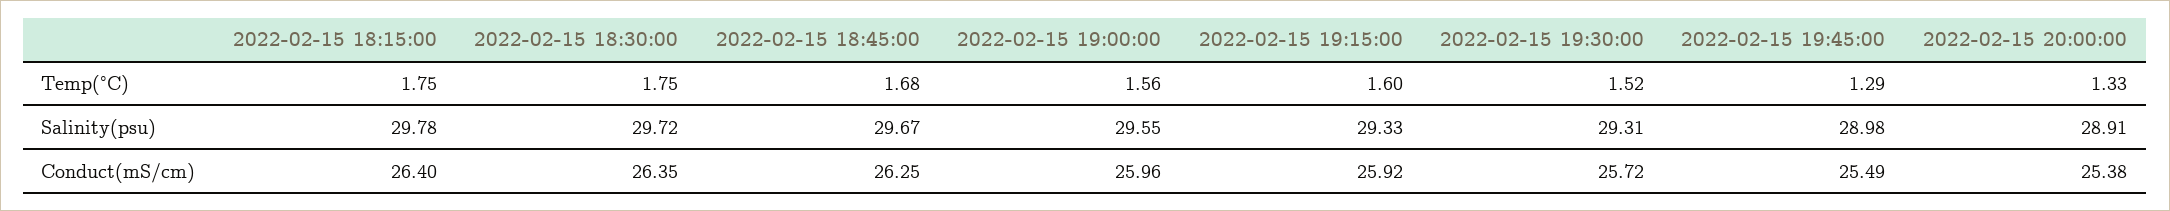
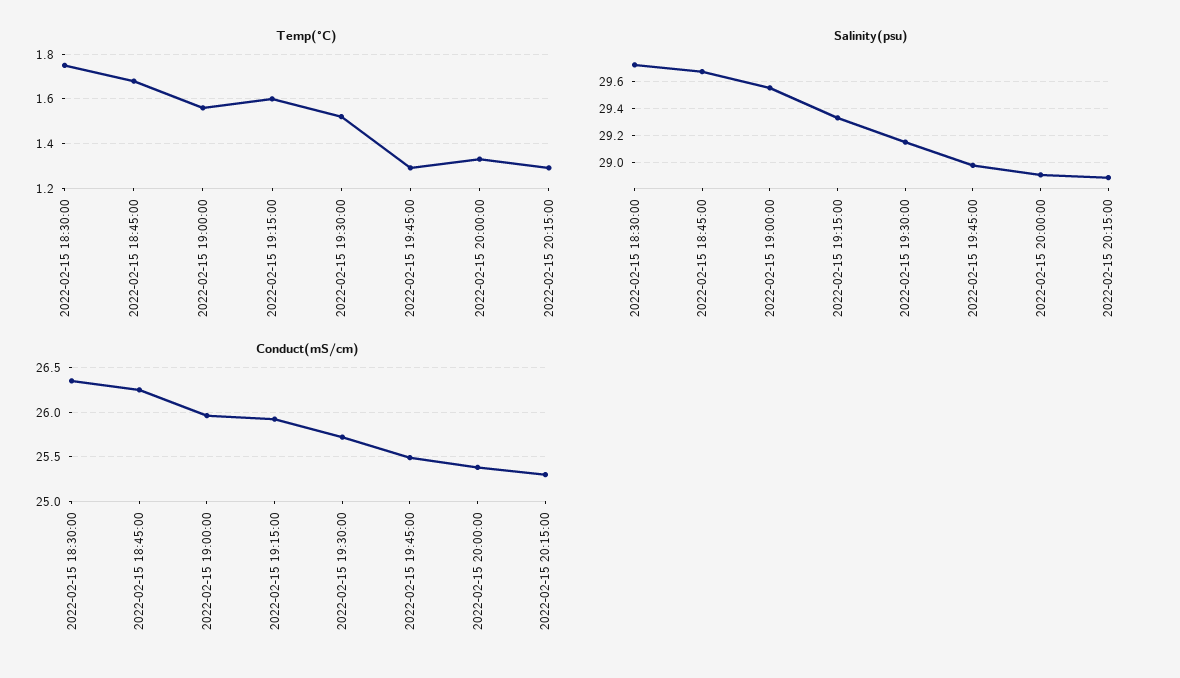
Temp(°C), 2022-02-15 18:15:00: 1.75 -> none
Salinity(psu), 2022-02-15 18:15:00: 29.78 -> none
Salinity(psu), 2022-02-15 19:30:00: 29.31 -> 29.15
Conduct(mS/cm), 2022-02-15 18:15:00: 26.4 -> none
Temp(°C), 2022-02-15 20:15:00: none -> 1.3
Salinity(psu), 2022-02-15 20:15:00: none -> 28.9
Conduct(mS/cm), 2022-02-15 20:15:00: none -> 25.3

